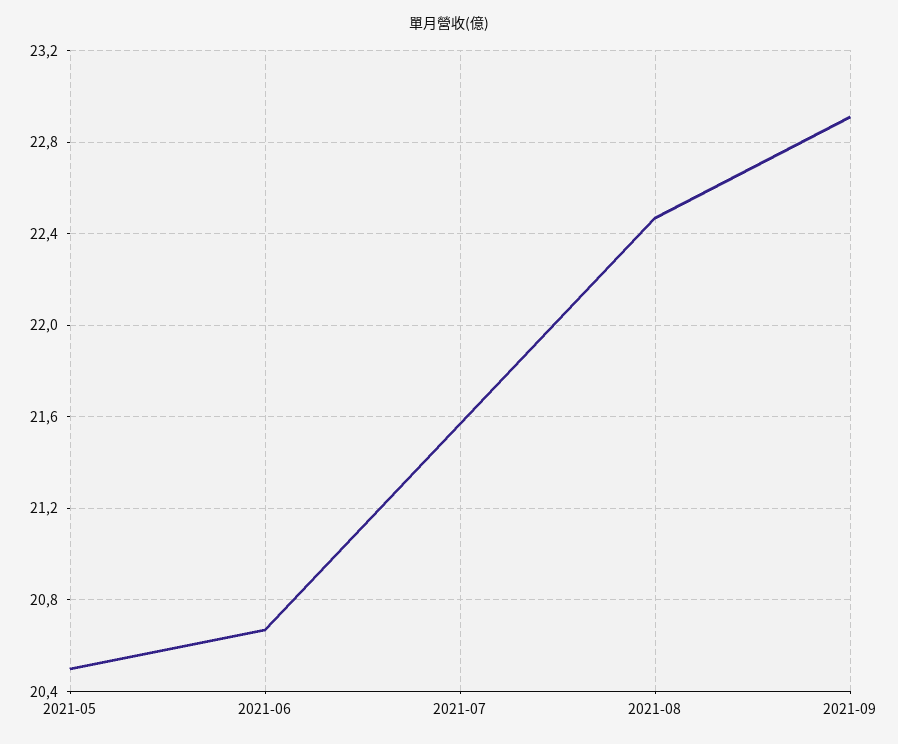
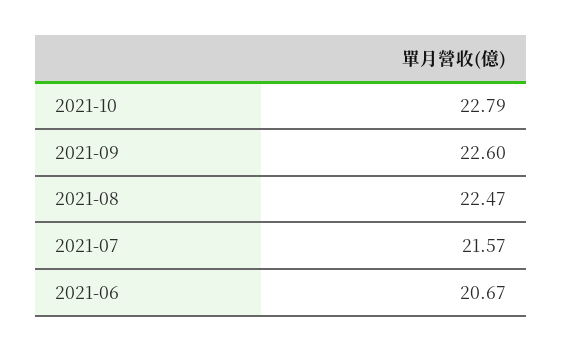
2021-05: 20.5 -> none
2021-09: 22.9 -> 22.6
2021-10: none -> 22.79

